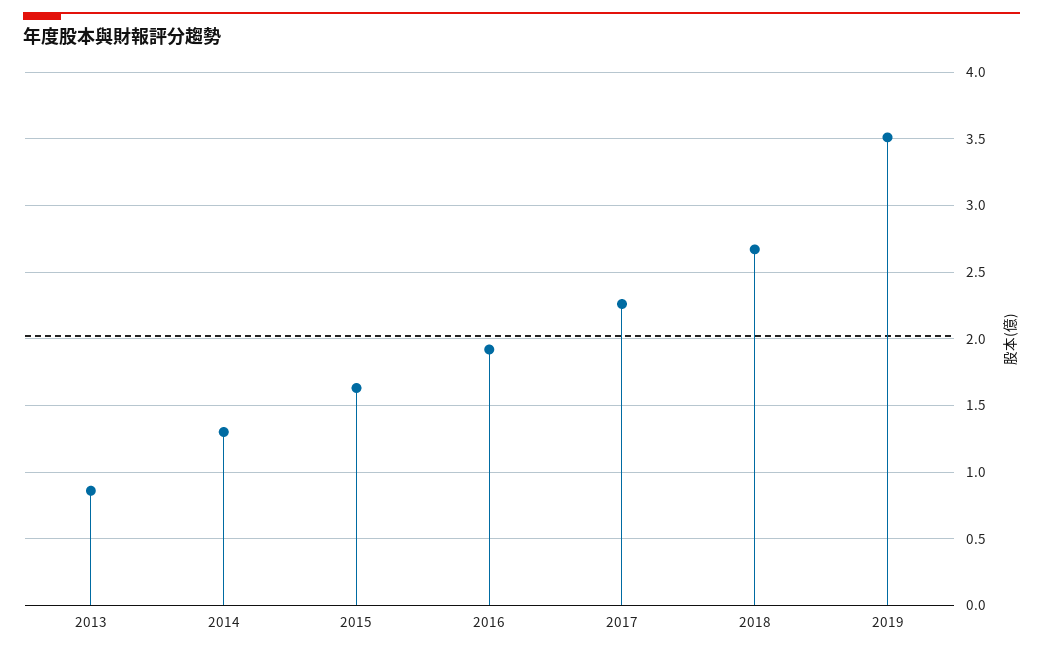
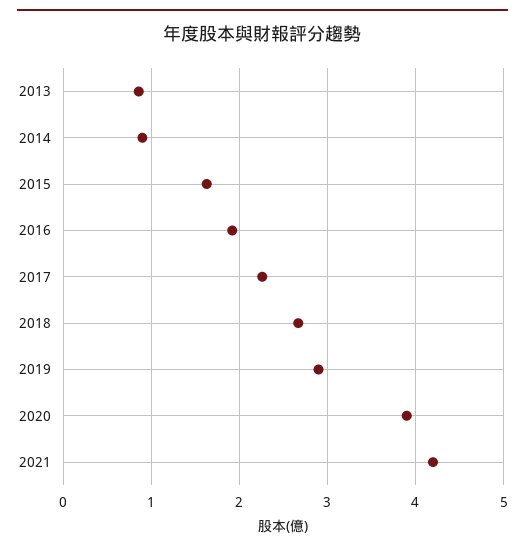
2014: 1.3 -> 0.9
2019: 3.5 -> 2.9
2020: none -> 3.9
2021: none -> 4.2

